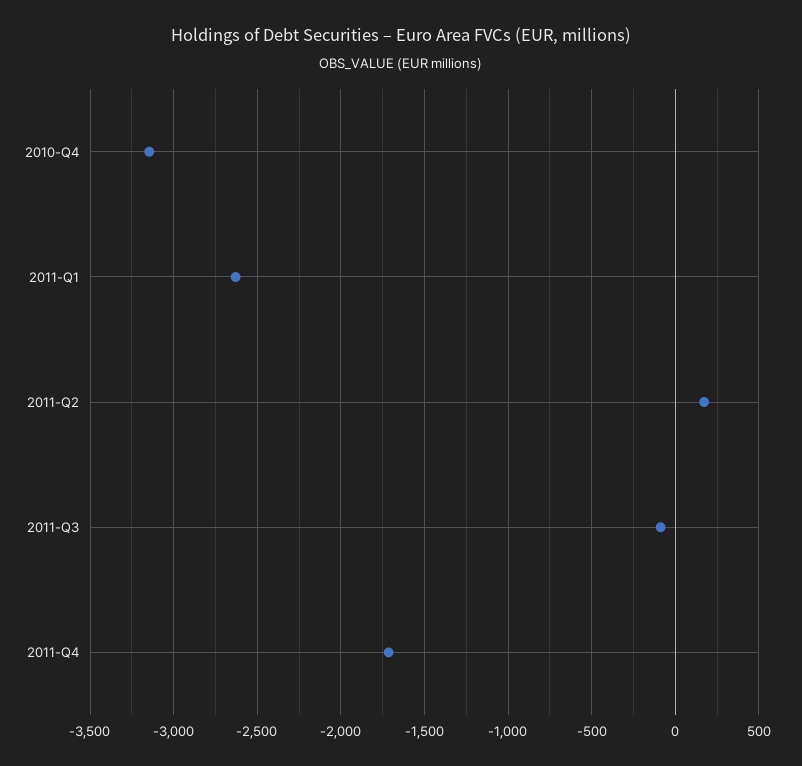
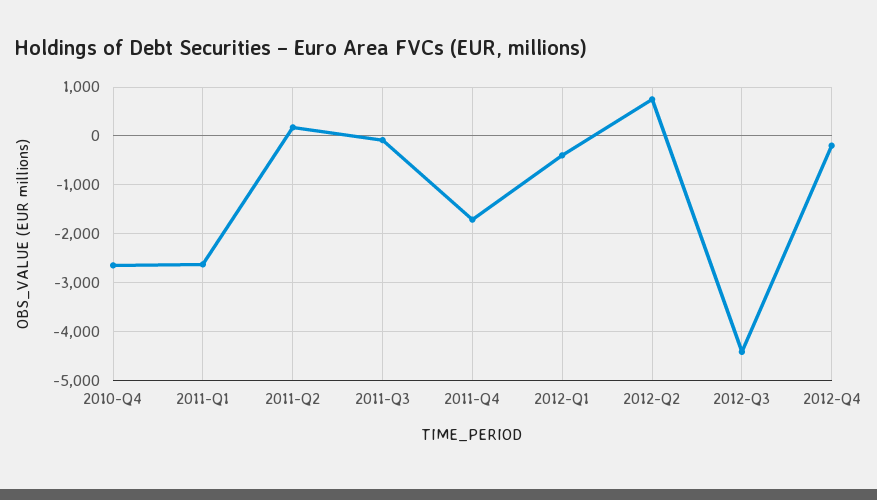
2010-Q4: -3150 -> -2600
2012-Q1: none -> -400
2012-Q2: none -> 800
2012-Q3: none -> -4400
2012-Q4: none -> -200

